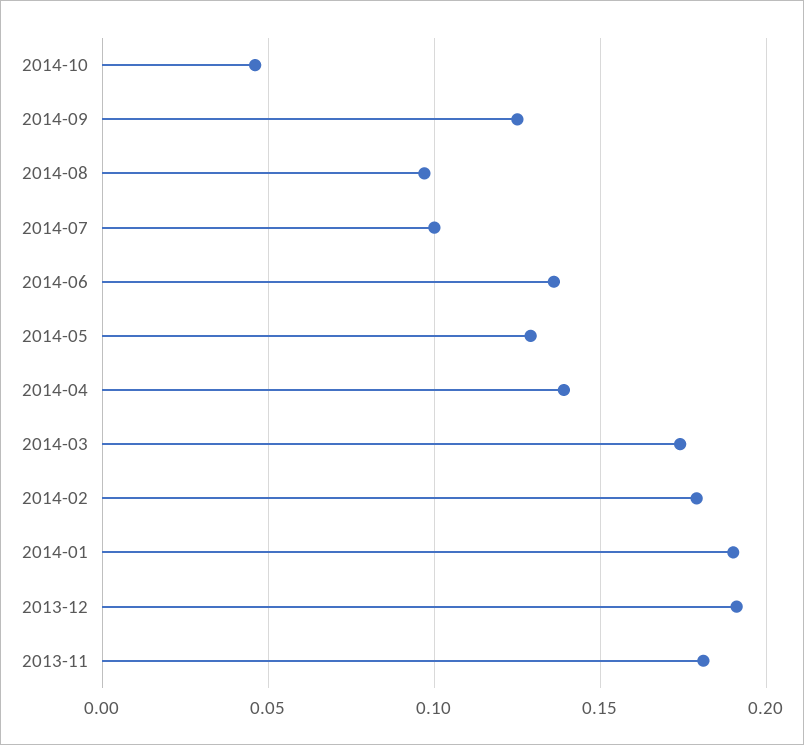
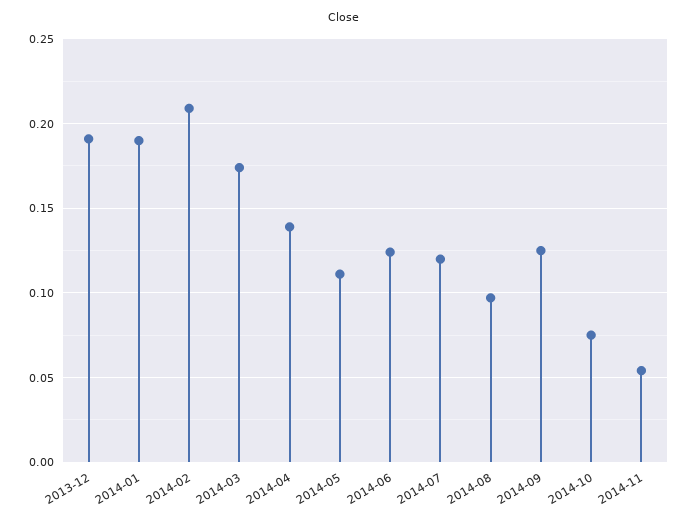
2014-10: 0.045 -> 0.075
2014-07: 0.1 -> 0.12
2014-06: 0.135 -> 0.125
2014-05: 0.13 -> 0.11
2014-02: 0.18 -> 0.21
2013-11: 0.18 -> none
2014-11: none -> 0.055

